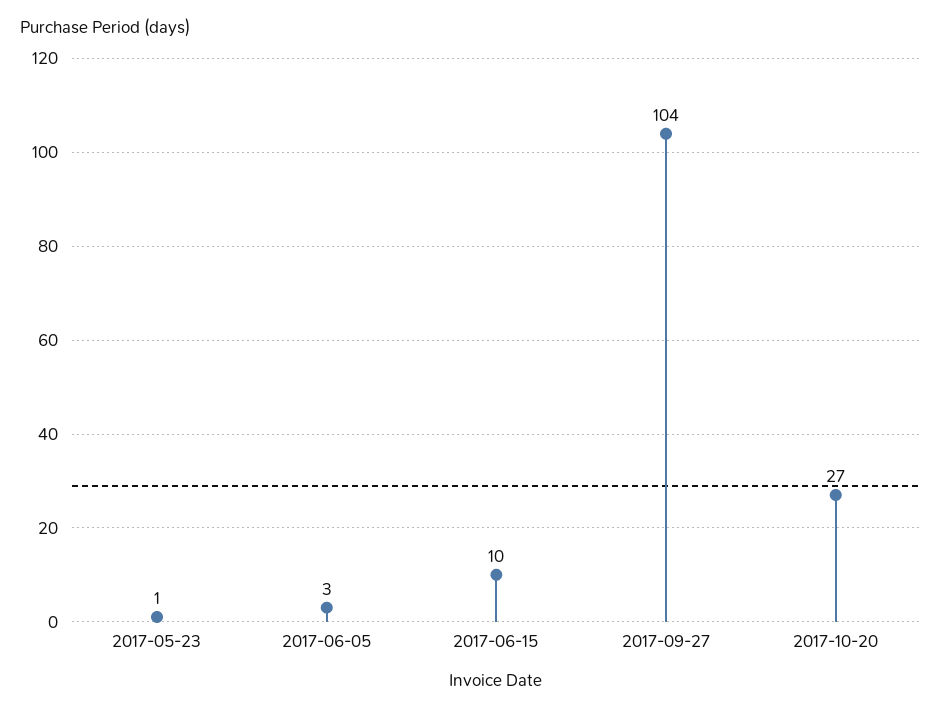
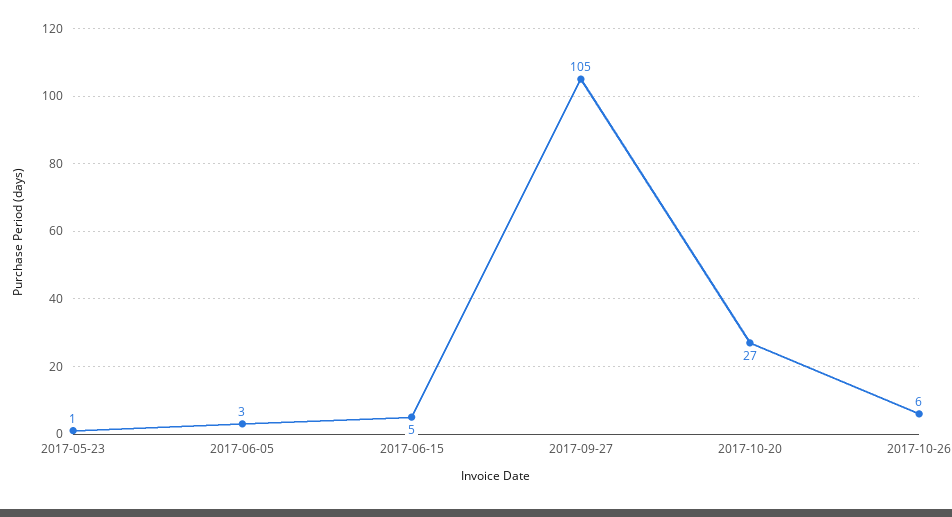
2017-06-15: 10 -> 5
2017-09-27: 104 -> 105
2017-10-26: none -> 6

